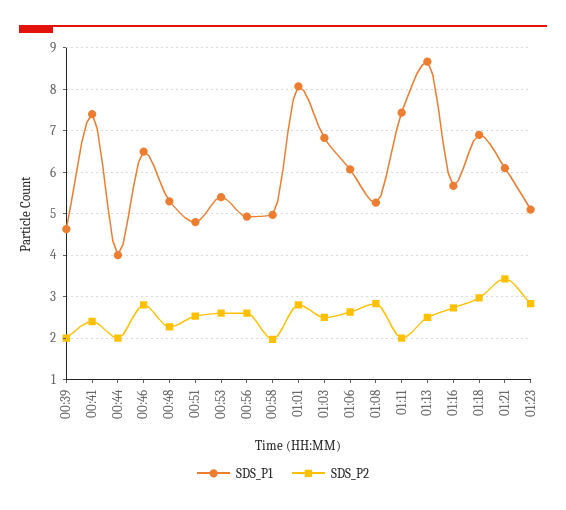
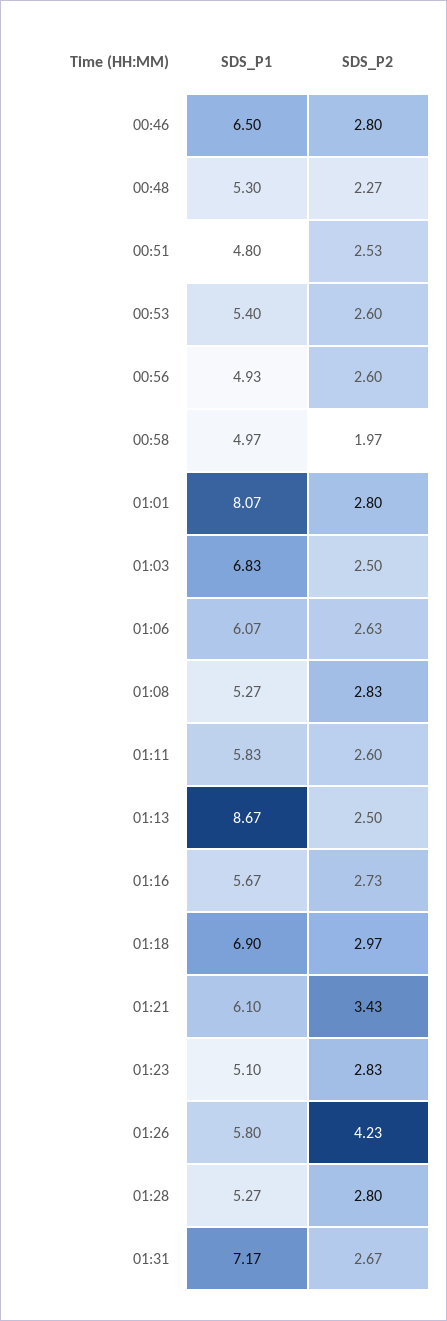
SDS_P1, 00:39: 4.6 -> none
SDS_P2, 00:39: 2 -> none
SDS_P1, 00:41: 7.4 -> none
SDS_P2, 00:41: 2.4 -> none
SDS_P1, 00:44: 4 -> none
SDS_P2, 00:44: 2 -> none
SDS_P1, 01:11: 7.4 -> 5.83
SDS_P2, 01:11: 2 -> 2.6
SDS_P1, 01:26: none -> 5.8
SDS_P2, 01:26: none -> 4.23
SDS_P1, 01:28: none -> 5.27
SDS_P2, 01:28: none -> 2.8
SDS_P1, 01:31: none -> 7.17
SDS_P2, 01:31: none -> 2.67

